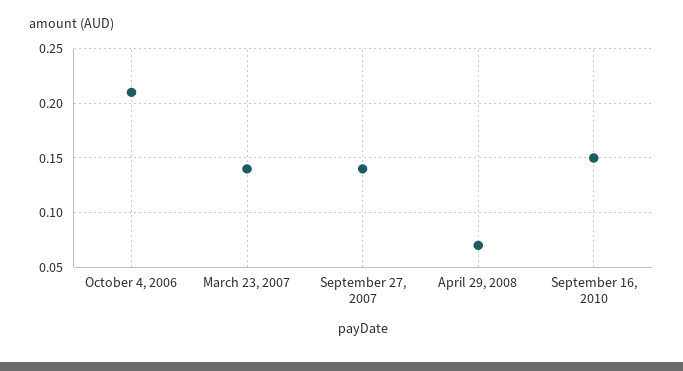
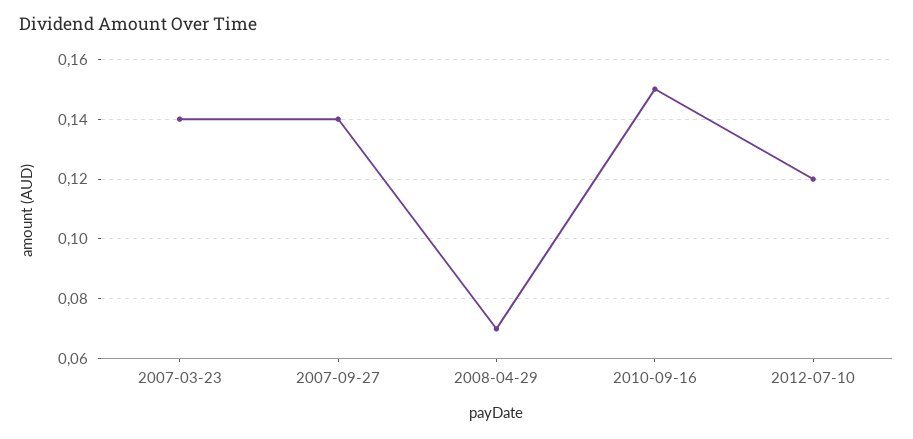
October 4, 2006: 0.21 -> none
2012-07-10: none -> 0.12

